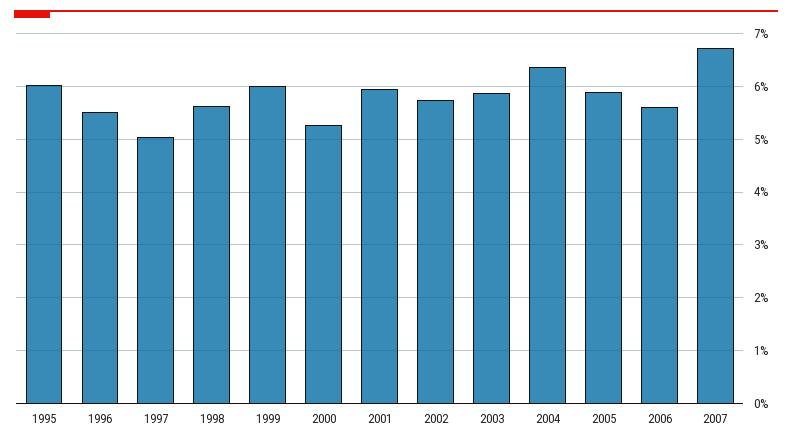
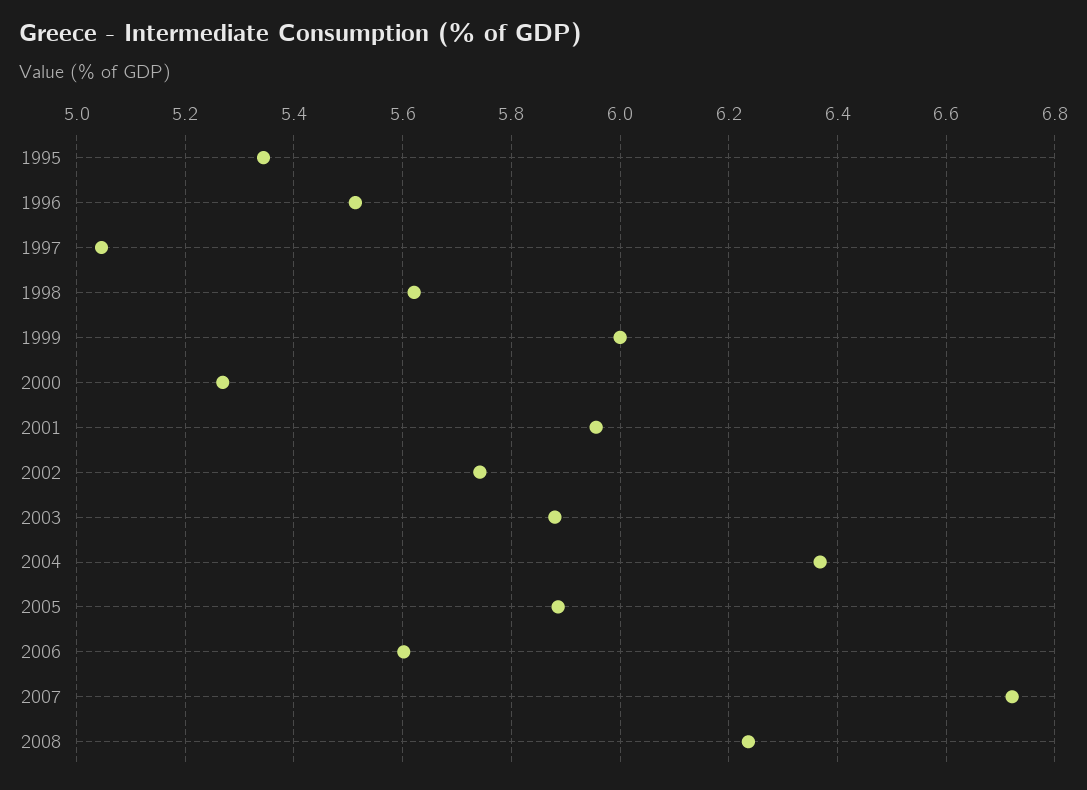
1995: 6 -> 5.34
2008: none -> 6.24

